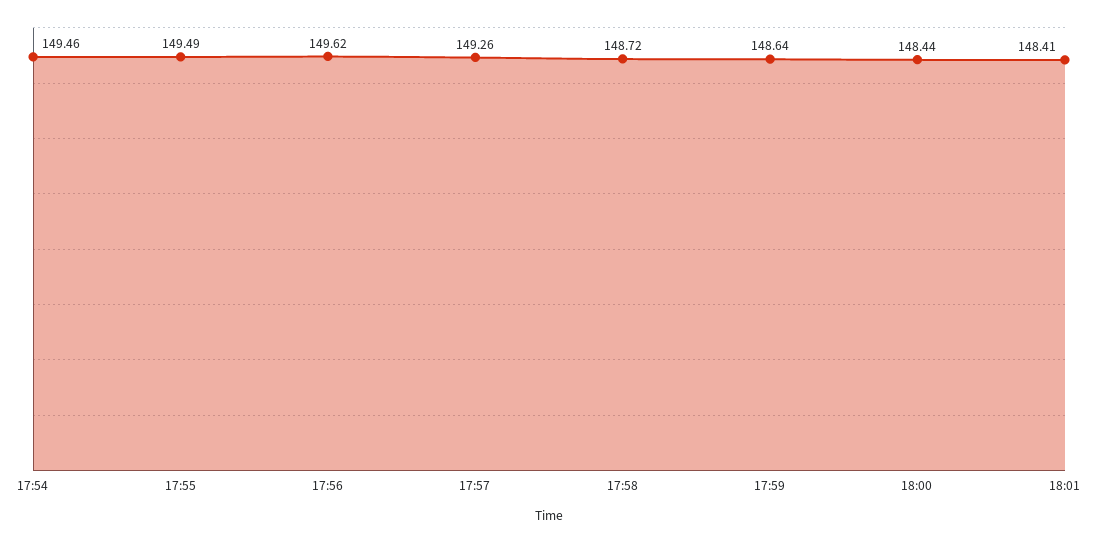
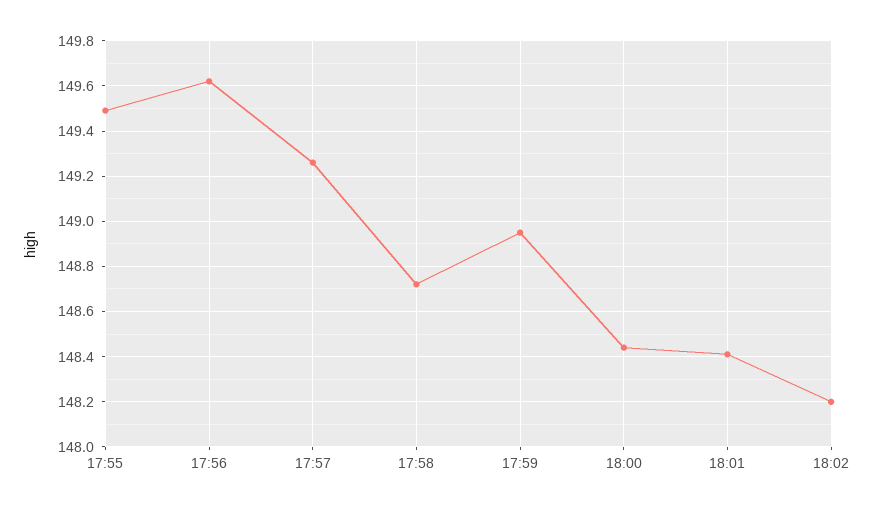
17:54: 149.46 -> none
17:59: 148.64 -> 148.95
18:02: none -> 148.2

